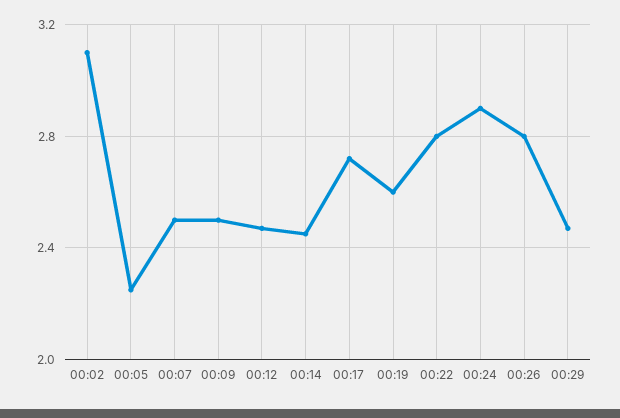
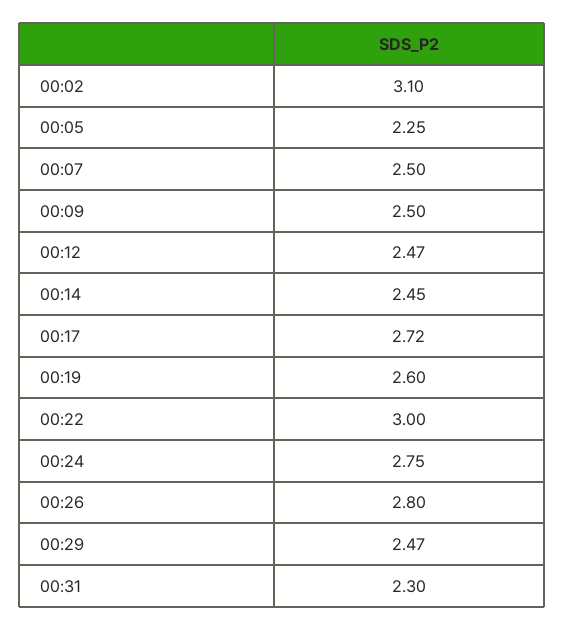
00:22: 2.8 -> 3
00:24: 2.9 -> 2.75
00:31: none -> 2.3

